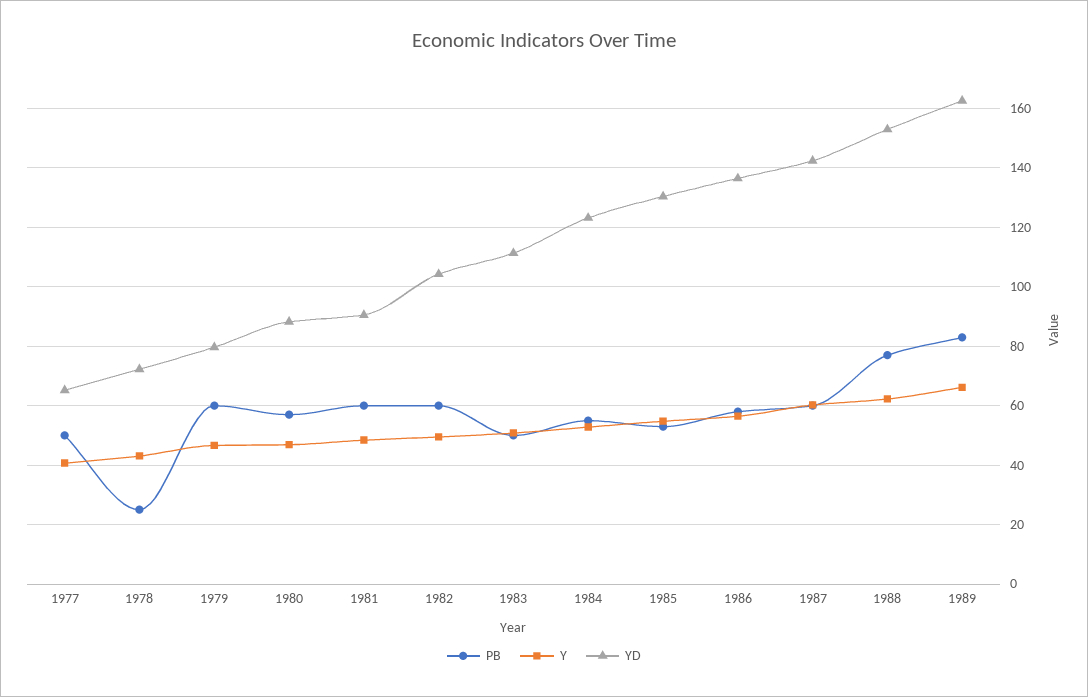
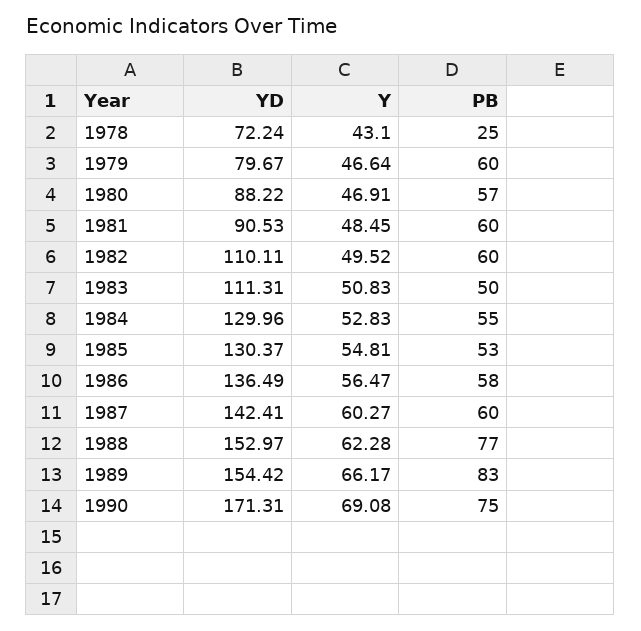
PB, 1977: 50 -> none
Y, 1977: 40 -> none
YD, 1977: 65 -> none
YD, 1982: 105 -> 110.11
YD, 1984: 122.5 -> 129.96
YD, 1989: 162.5 -> 154.42
YD, 1990: none -> 171.31
Y, 1990: none -> 69.08
PB, 1990: none -> 75

